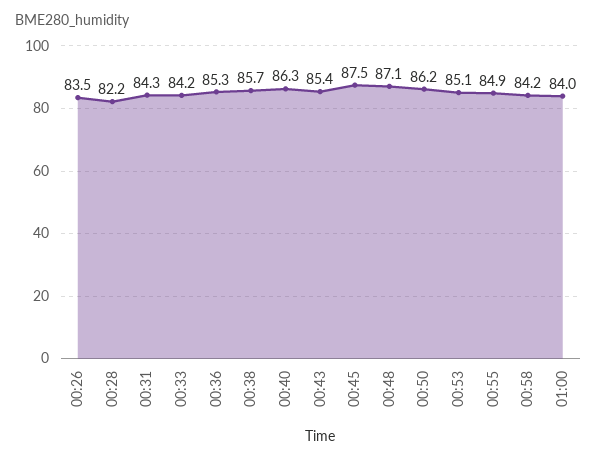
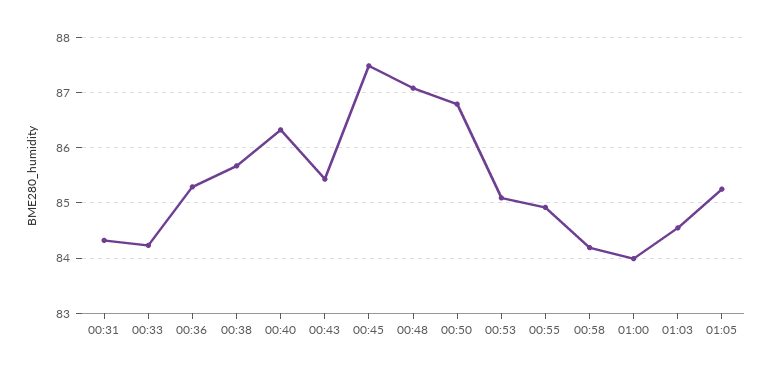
00:26: 83.5 -> none
00:28: 82.2 -> none
00:50: 86.2 -> 86.8
01:03: none -> 84.6
01:05: none -> 85.2

